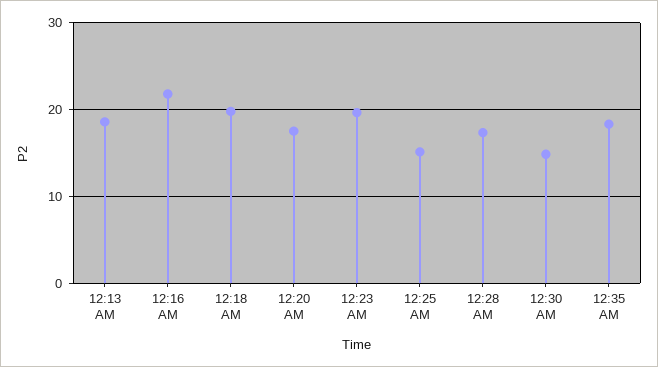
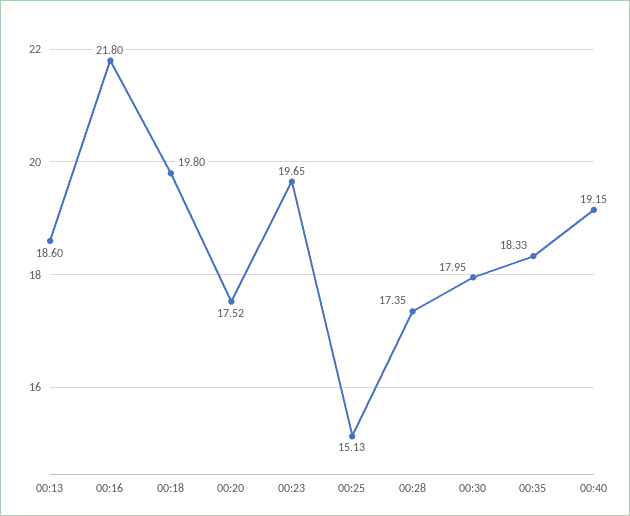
12:30 AM: 15 -> 17.95
00:40: none -> 19.15

